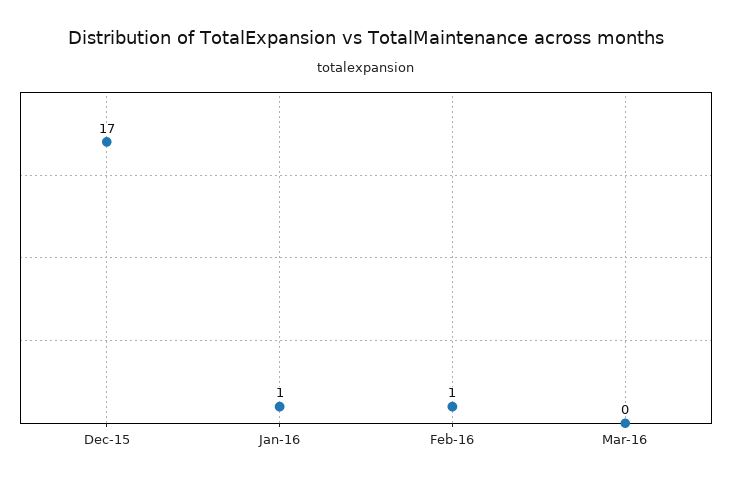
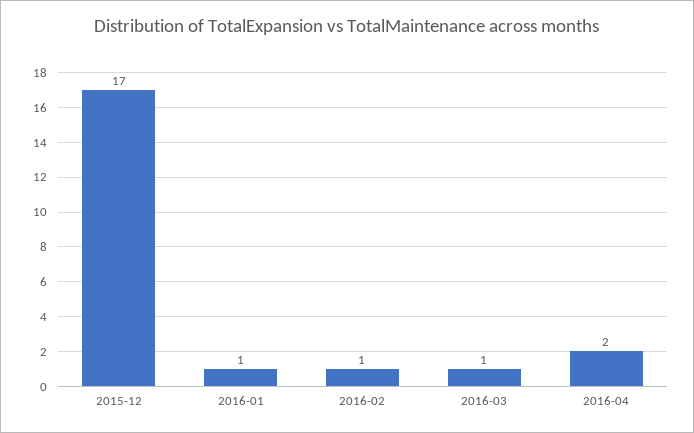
Mar-16: 0 -> 1
2016-04: none -> 2

